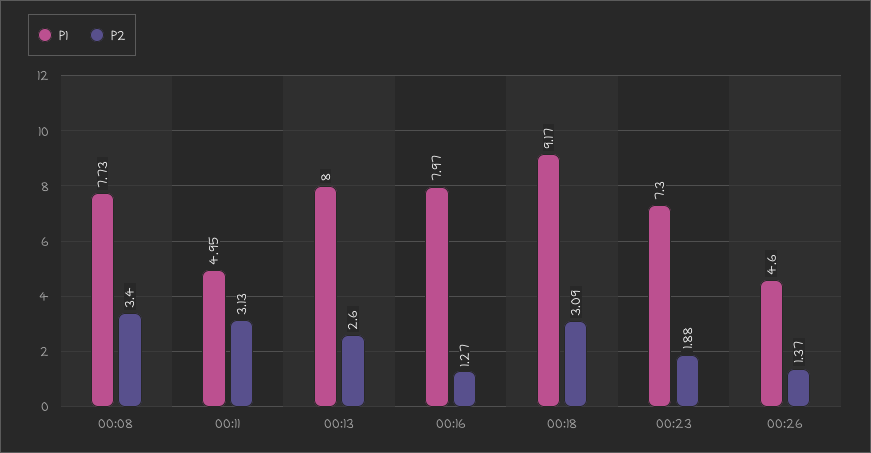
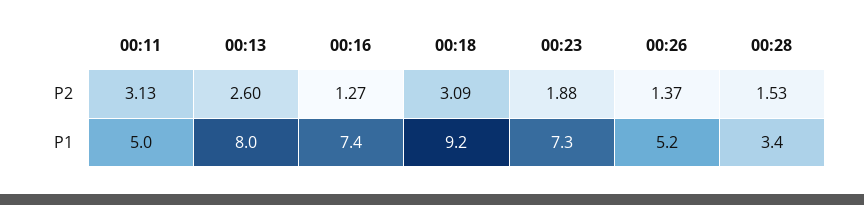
P1, 00:08: 7.73 -> none
P2, 00:08: 3.4 -> none
P1, 00:16: 7.97 -> 7.4
P1, 00:26: 4.6 -> 5.2
P2, 00:28: none -> 1.53
P1, 00:28: none -> 3.4

